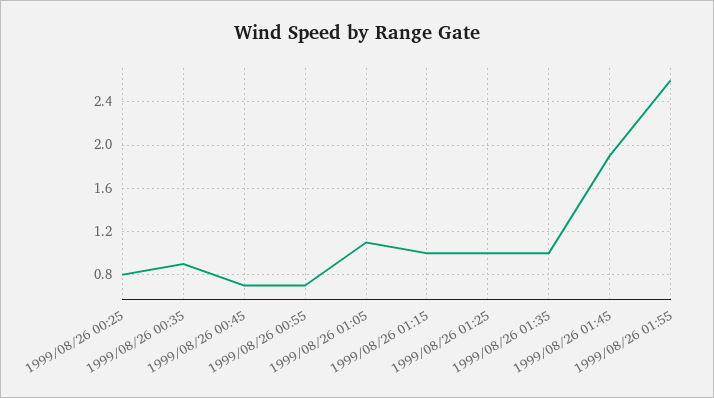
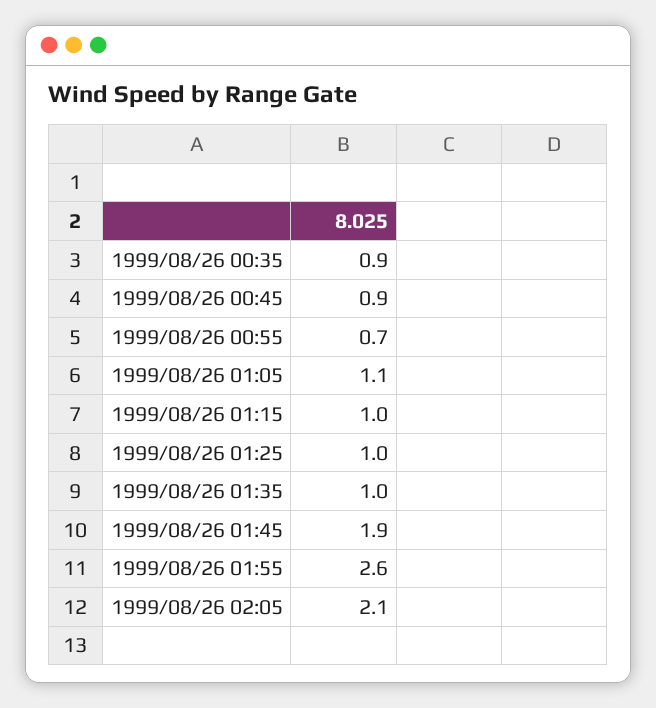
1999/08/26 00:25: 0.8 -> none
1999/08/26 00:45: 0.7 -> 0.9
1999/08/26 02:05: none -> 2.1

